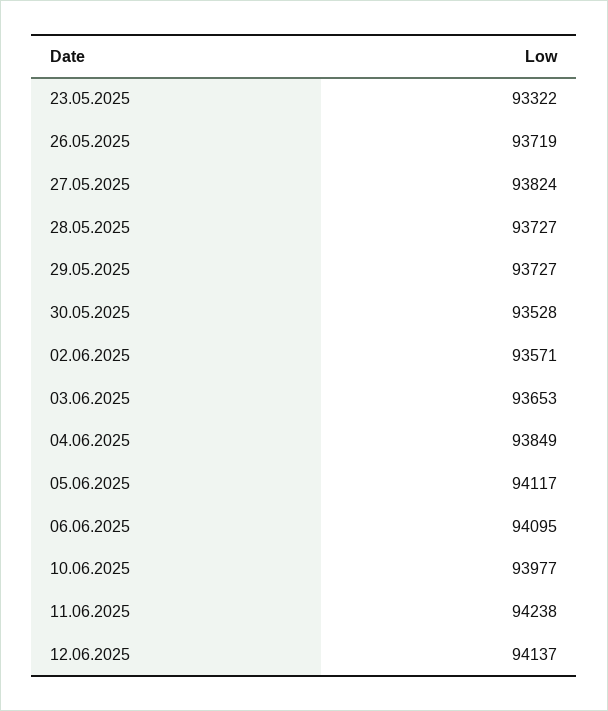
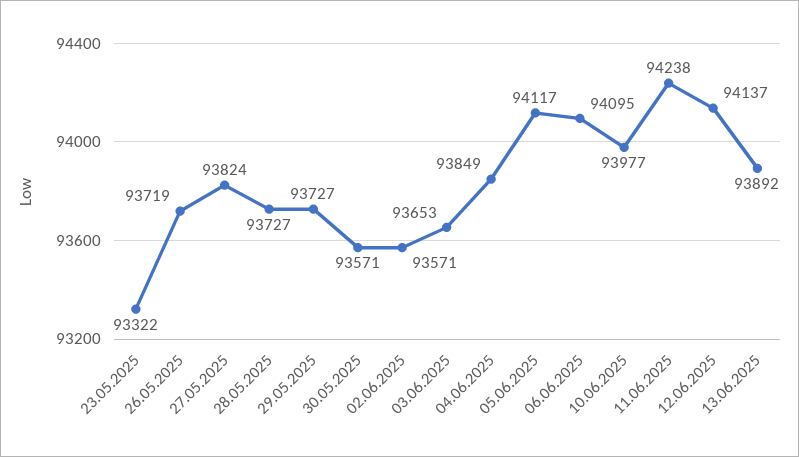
30.05.2025: 93528 -> 93571
13.06.2025: none -> 93892

